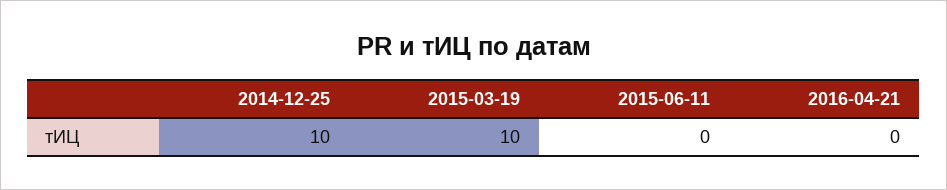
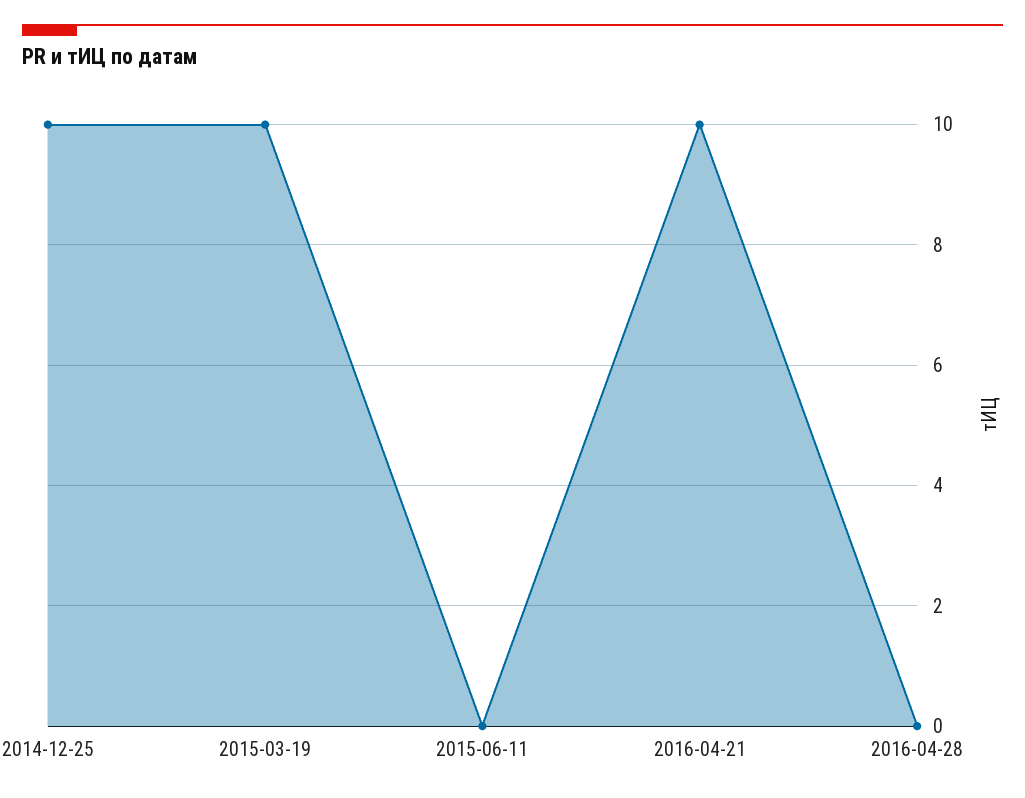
2016-04-21: 0 -> 10
2016-04-28: none -> 0

